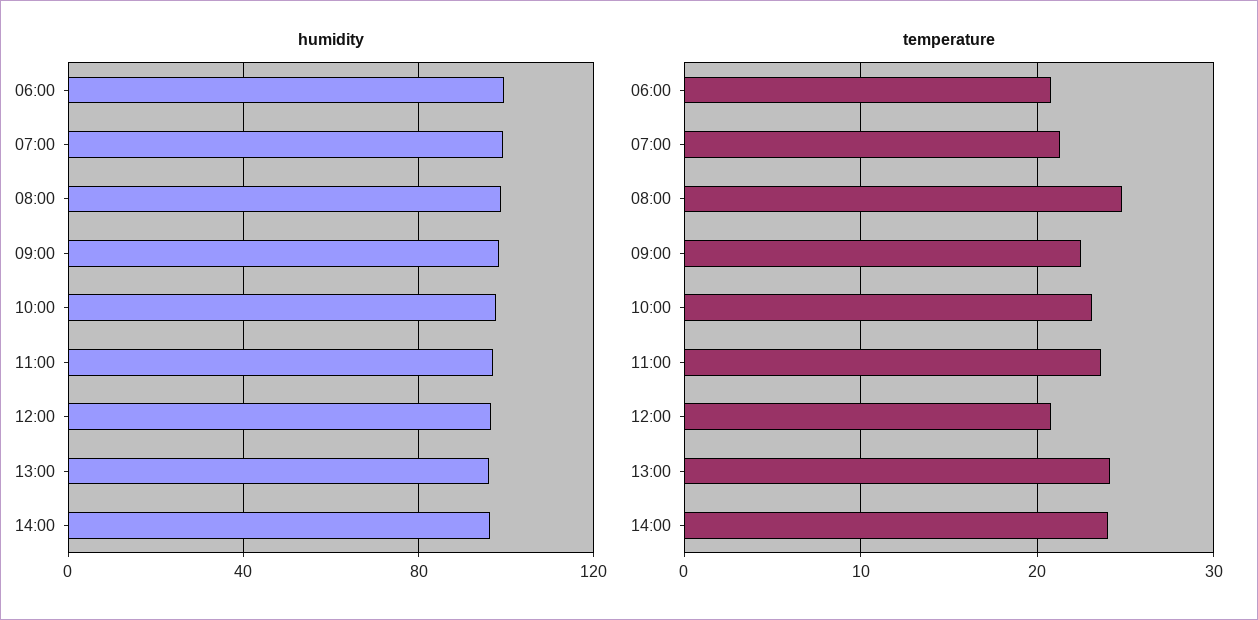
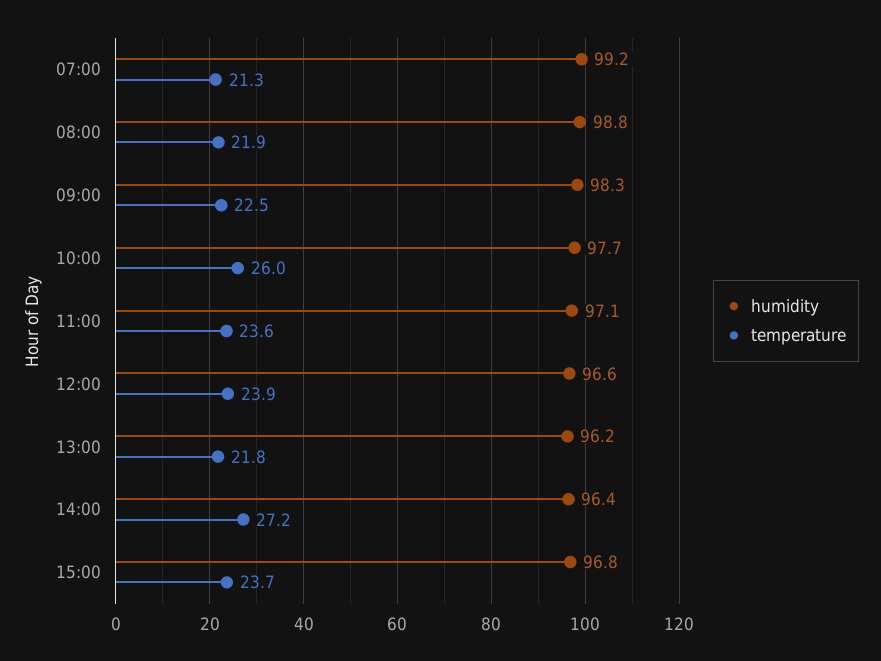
humidity, 06:00: 100 -> none
temperature, 06:00: 21 -> none
temperature, 08:00: 25 -> 21.9
temperature, 10:00: 23 -> 26
temperature, 12:00: 21 -> 23.9
temperature, 13:00: 24 -> 21.8
temperature, 14:00: 24 -> 27.2
humidity, 15:00: none -> 96.8
temperature, 15:00: none -> 23.7

